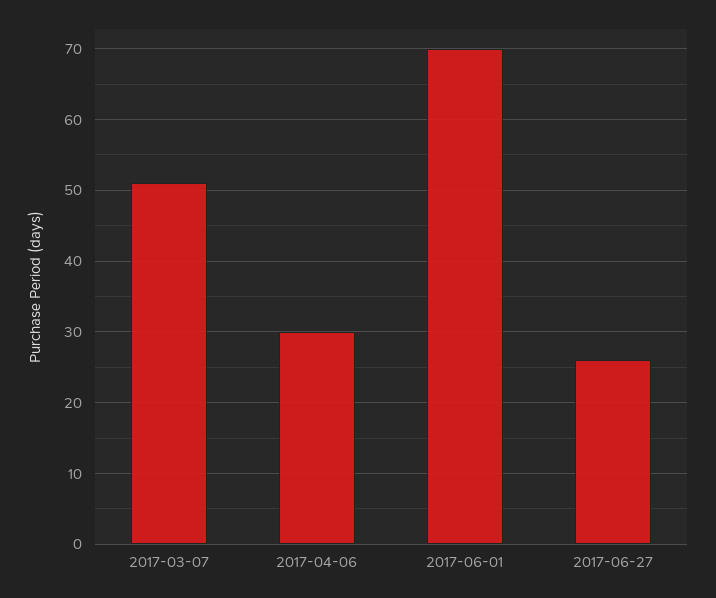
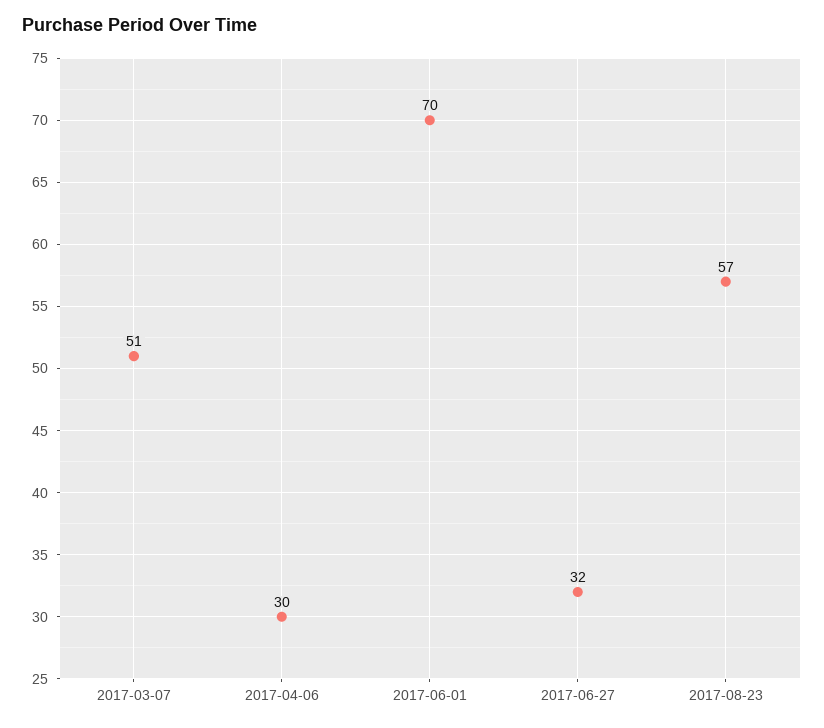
2017-06-27: 26 -> 32
2017-08-23: none -> 57

